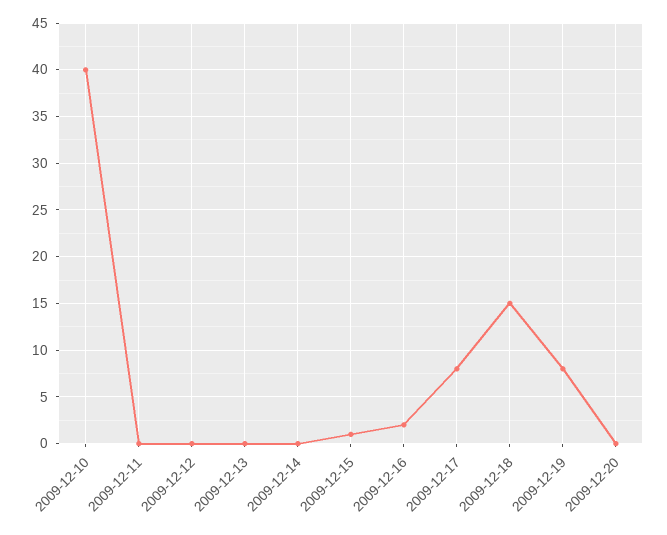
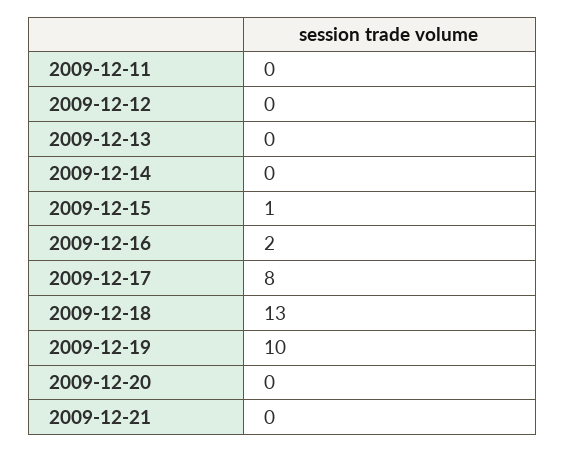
2009-12-10: 40 -> none
2009-12-18: 15 -> 13
2009-12-19: 8 -> 10
2009-12-21: none -> 0

